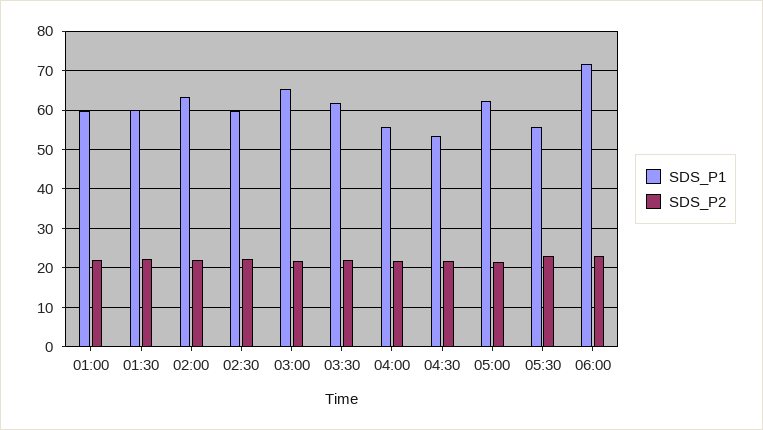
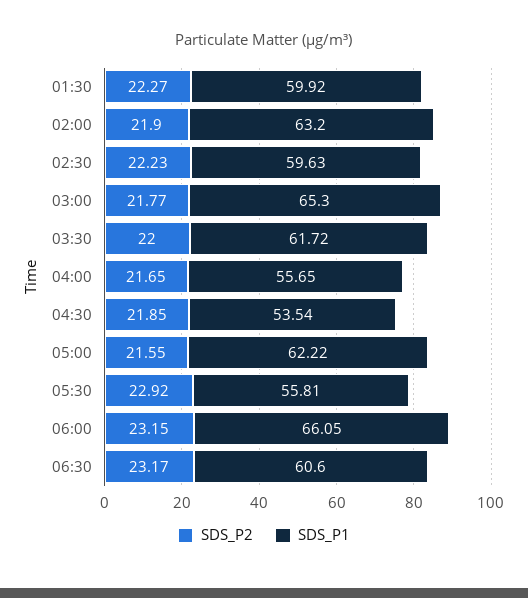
SDS_P1, 01:00: 60 -> none
SDS_P2, 01:00: 22 -> none
SDS_P1, 06:00: 72 -> 66.05
SDS_P2, 06:30: none -> 23.17
SDS_P1, 06:30: none -> 60.6

